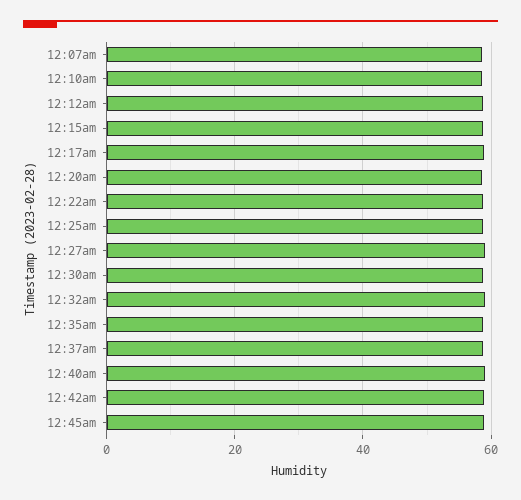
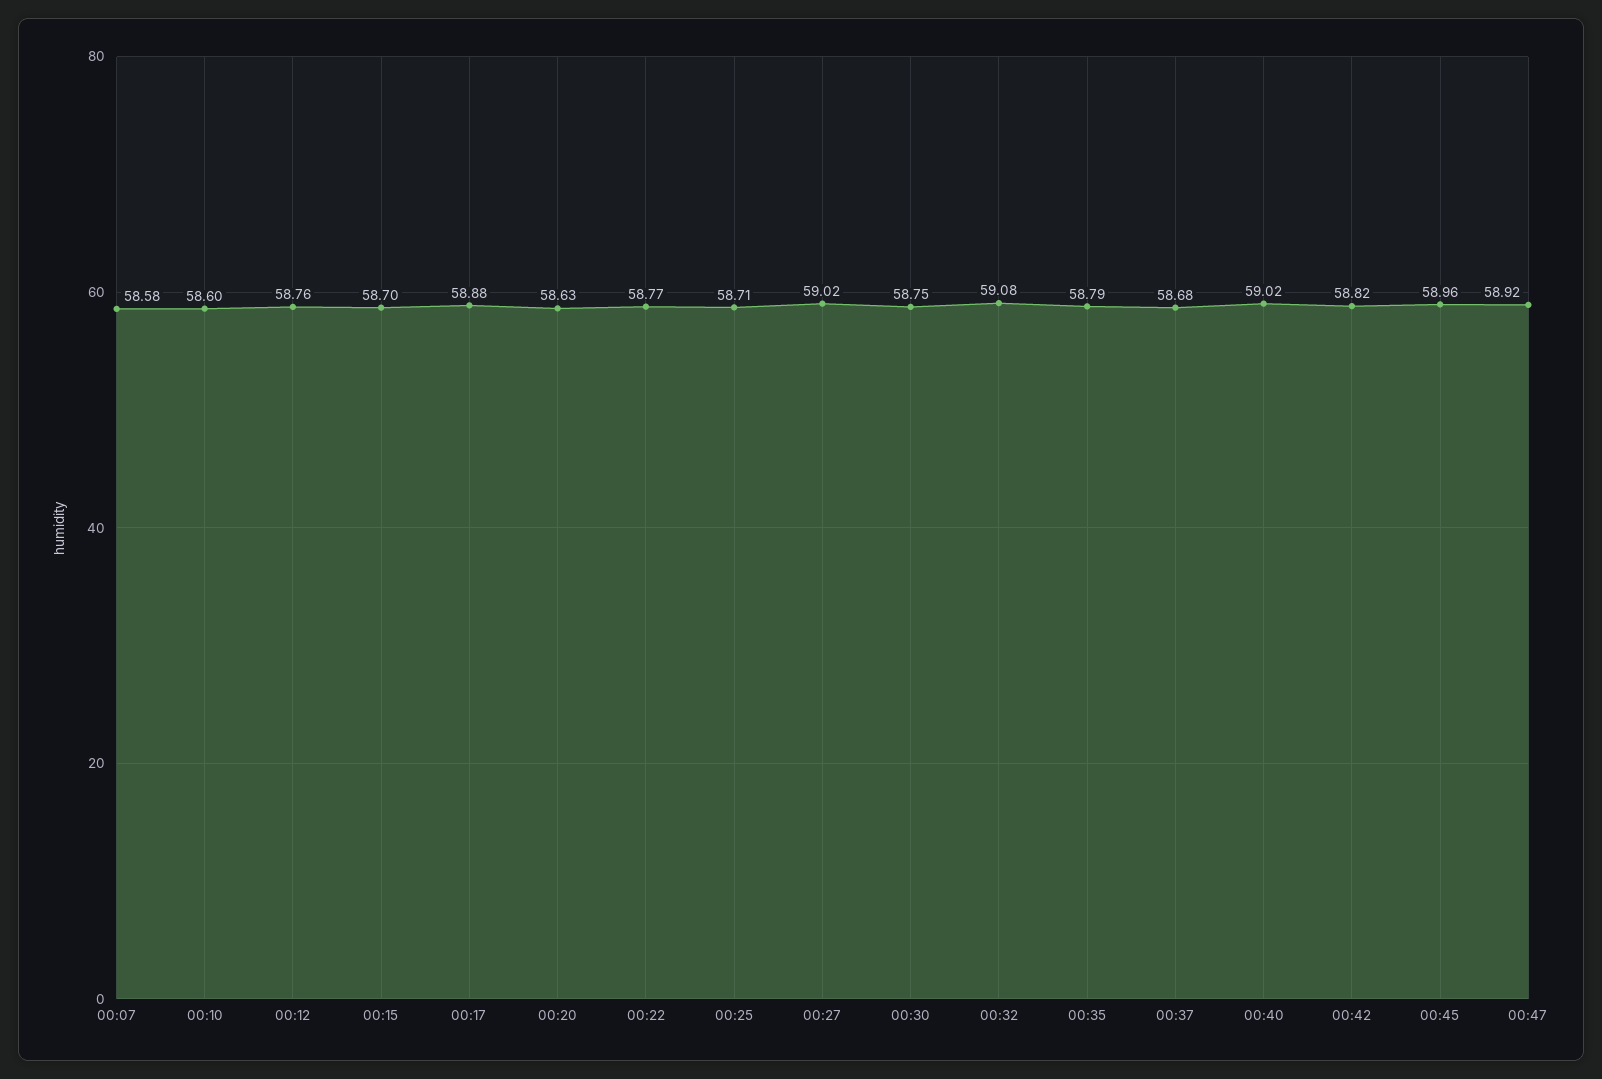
00:47: none -> 58.92

